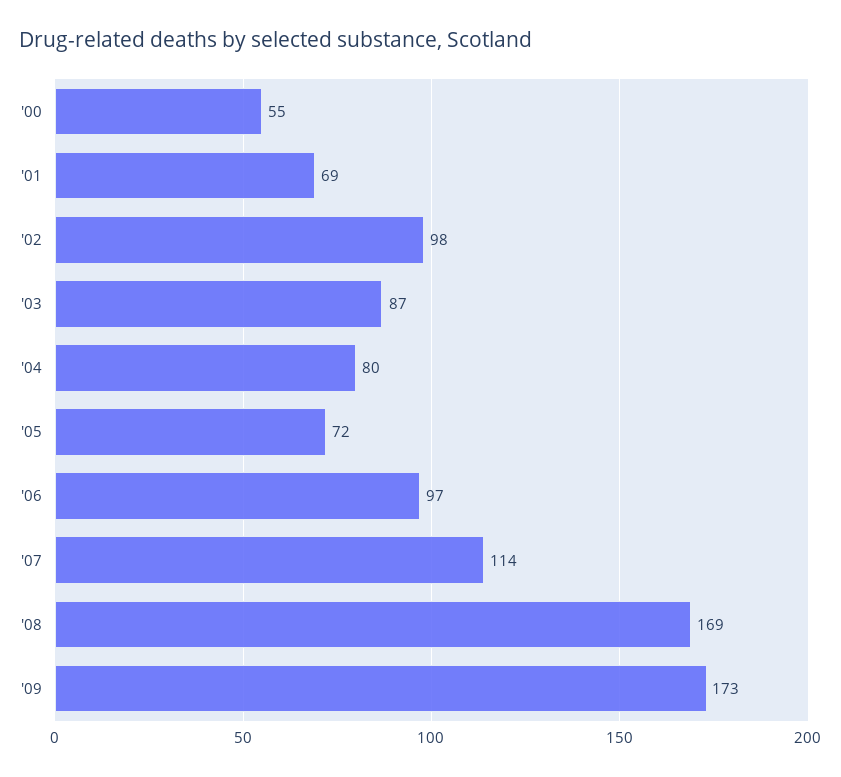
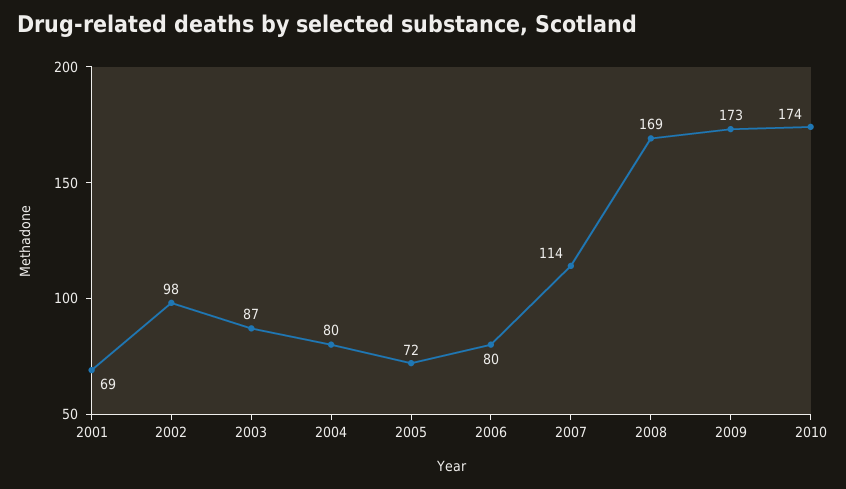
'00: 55 -> none
'06: 97 -> 80
2010: none -> 174

